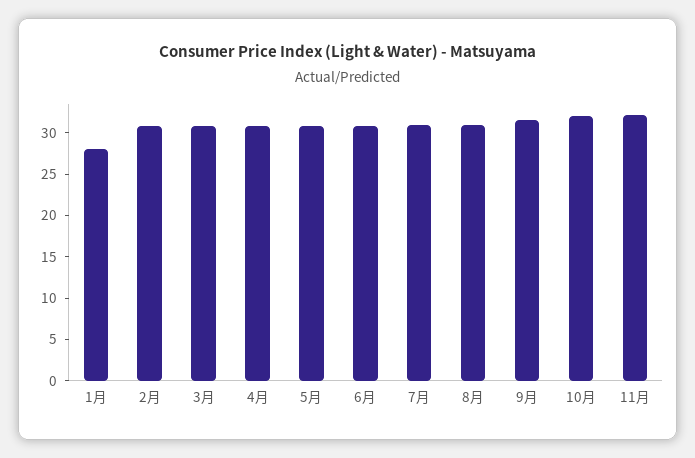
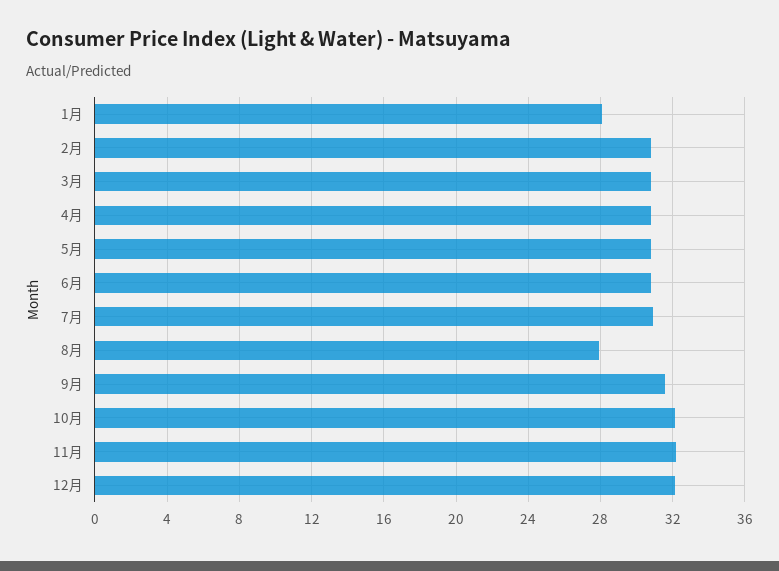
8月: 31 -> 28
12月: none -> 32

